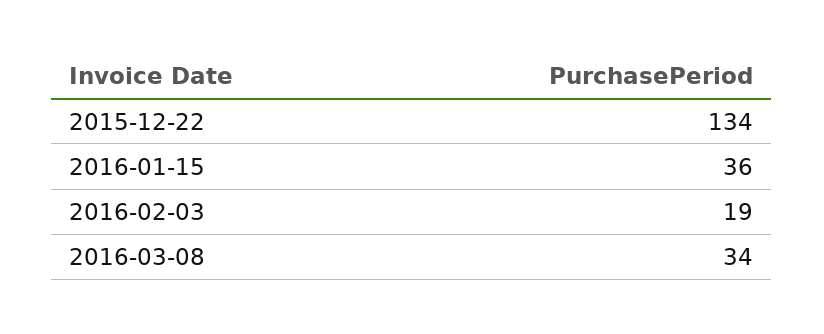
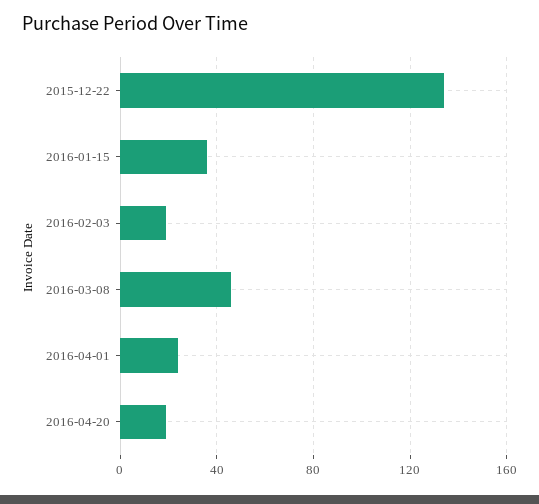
2016-03-08: 34 -> 45
2016-04-01: none -> 25
2016-04-20: none -> 20

